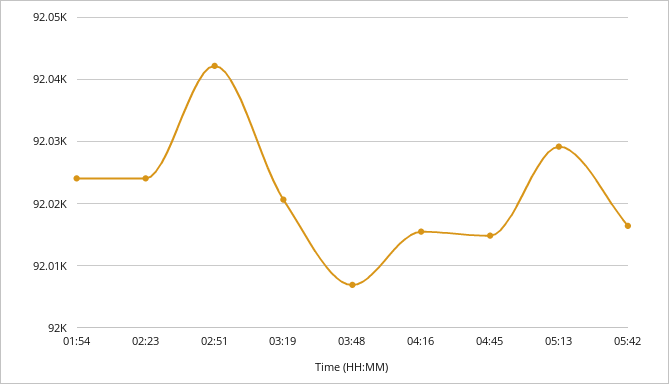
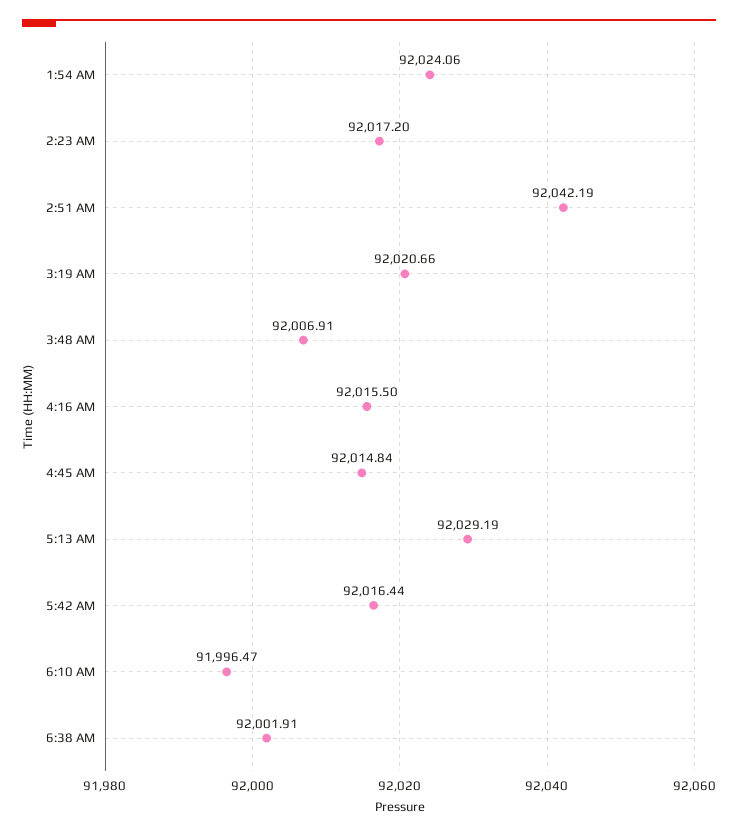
02:23: 92024 -> 92017.2
6:10 AM: none -> 91996.47
6:38 AM: none -> 92001.91

